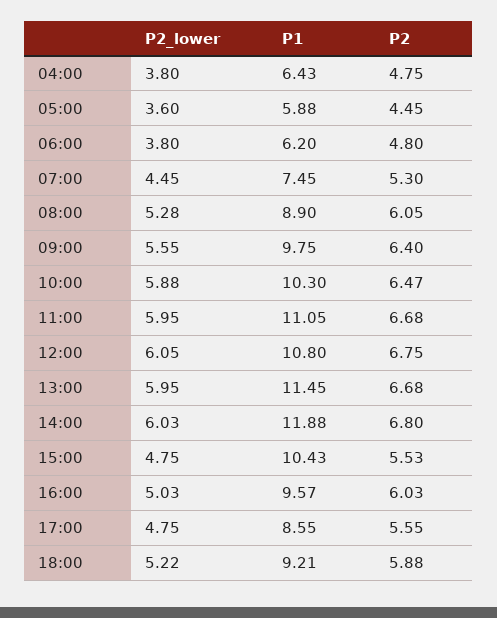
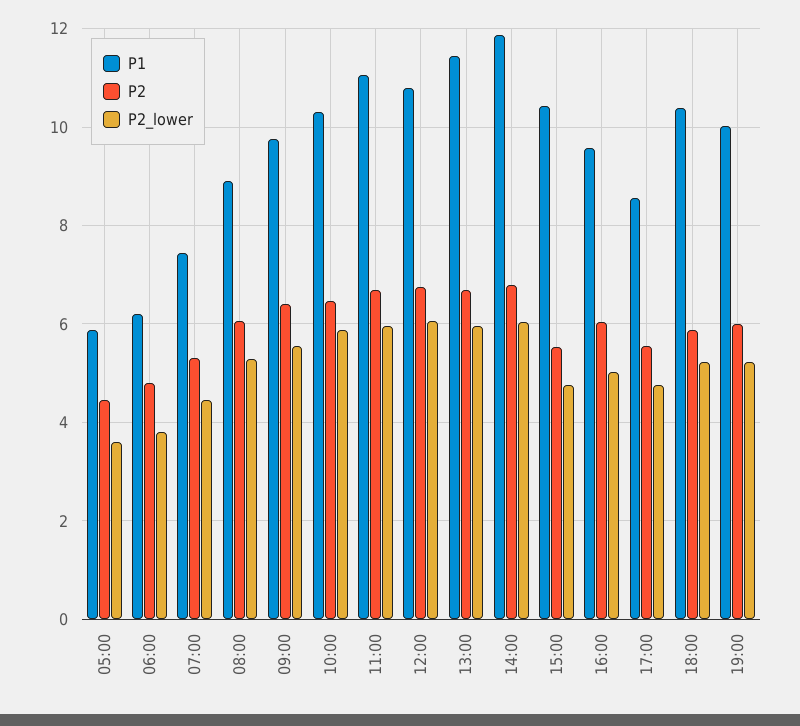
P2_lower, 04:00: 3.8 -> none
P1, 04:00: 6.43 -> none
P2, 04:00: 4.75 -> none
P1, 18:00: 9.21 -> 10.4
P1, 19:00: none -> 10
P2, 19:00: none -> 6
P2_lower, 19:00: none -> 5.2

